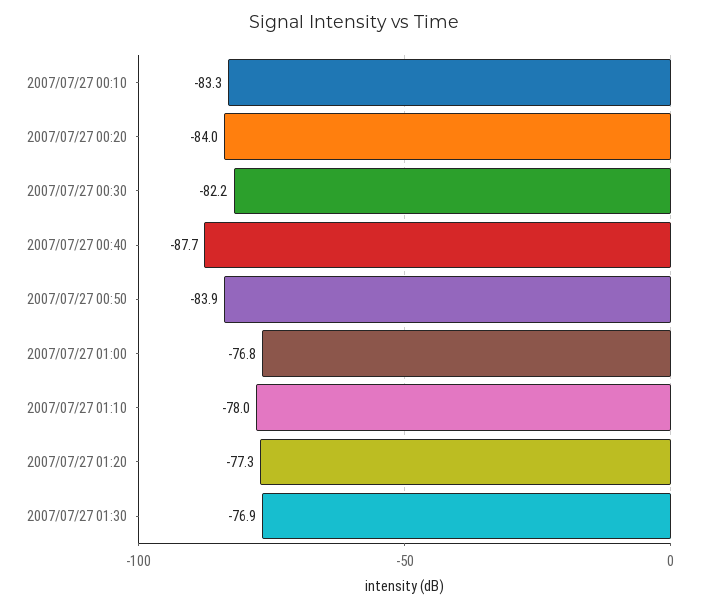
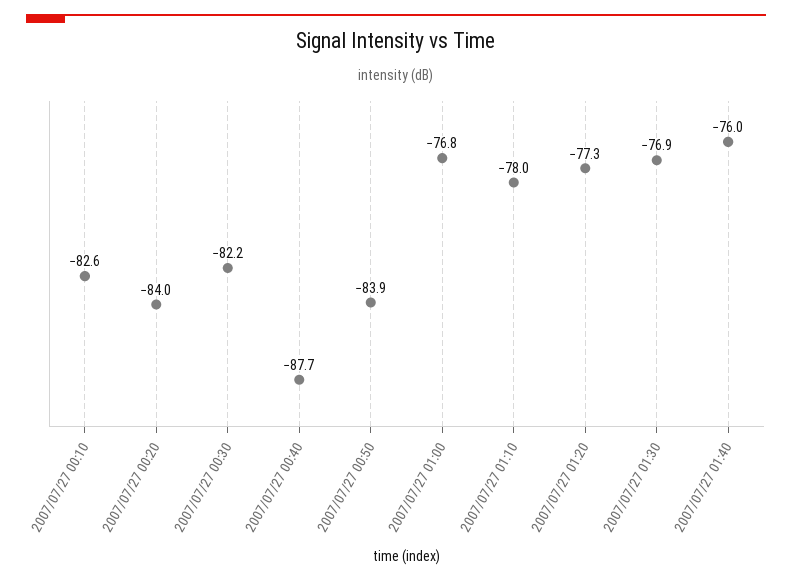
2007/07/27 00:10: -83.3 -> -82.6
2007/07/27 01:40: none -> -76

